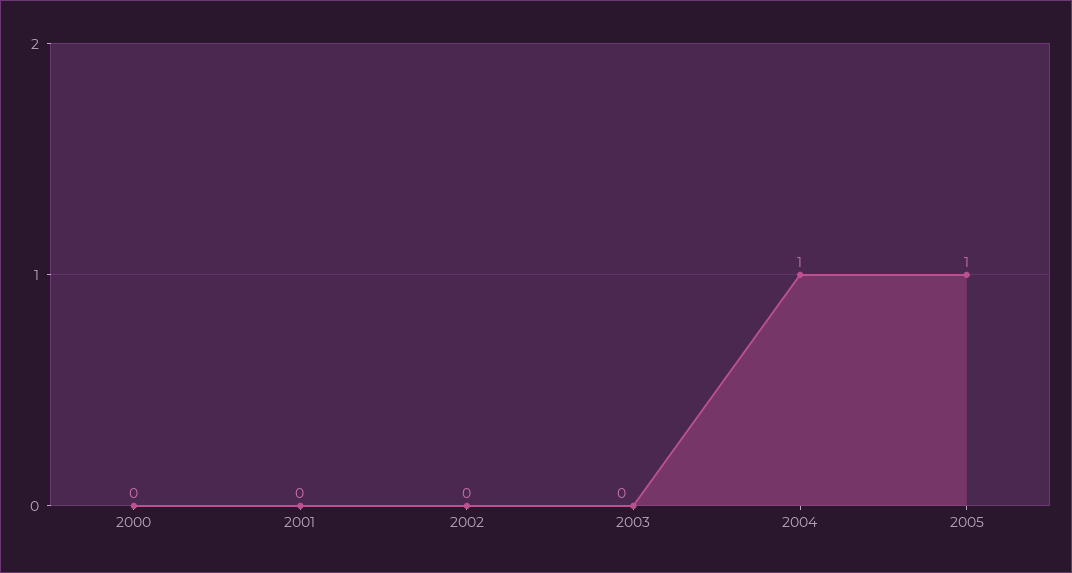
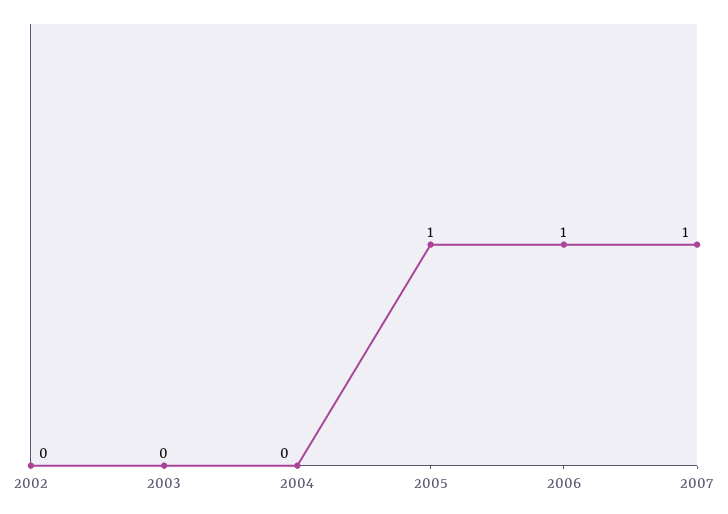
2000: 0 -> none
2001: 0 -> none
2004: 1 -> 0
2006: none -> 1
2007: none -> 1

